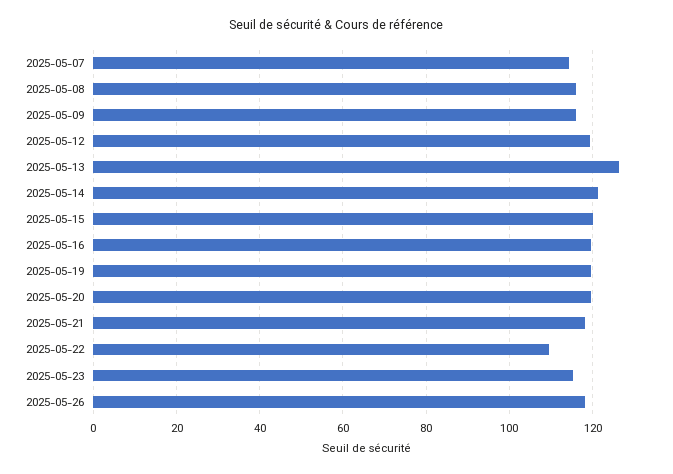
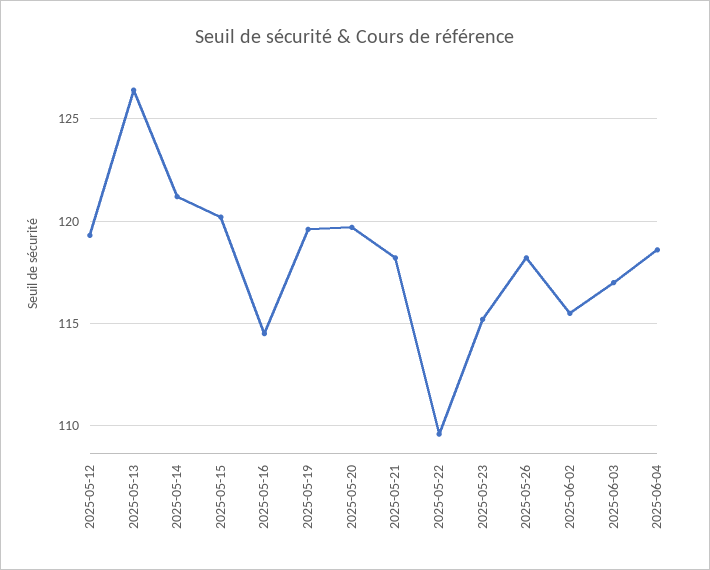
2025-05-07: 114 -> none
2025-05-08: 116 -> none
2025-05-09: 116 -> none
2025-05-16: 120 -> 114.5
2025-06-02: none -> 115.5
2025-06-03: none -> 117
2025-06-04: none -> 118.5

